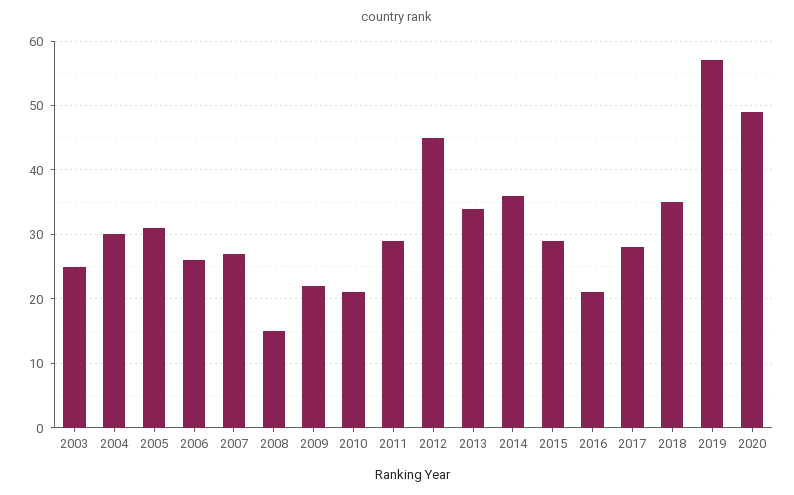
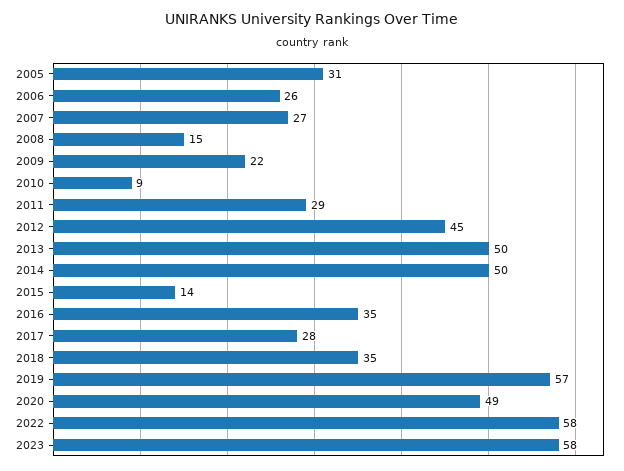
2003: 25 -> none
2004: 30 -> none
2010: 21 -> 9
2013: 34 -> 50
2014: 36 -> 50
2015: 29 -> 14
2016: 21 -> 35
2022: none -> 58
2023: none -> 58

